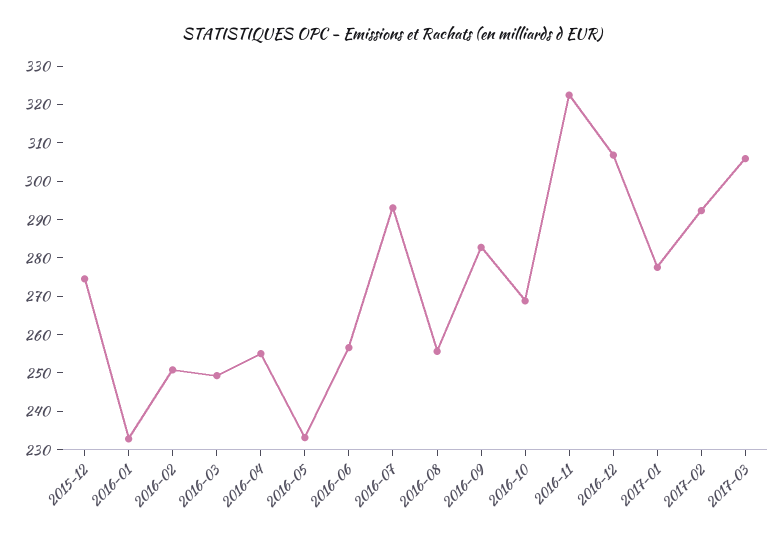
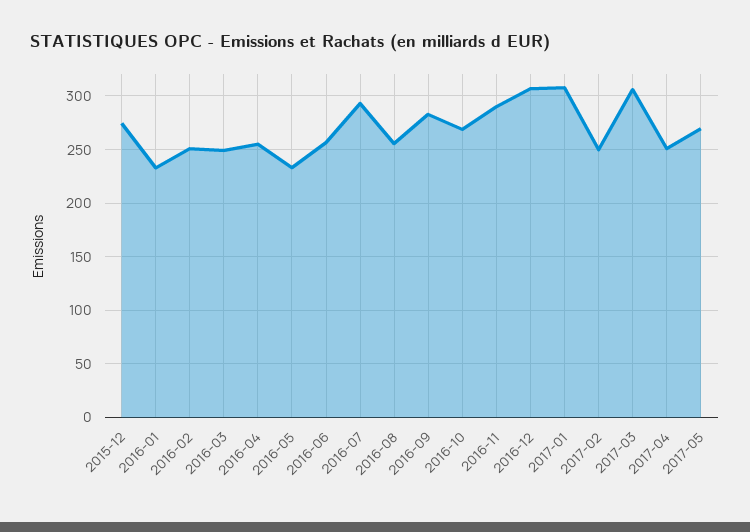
2016-11: 322.5 -> 290
2017-01: 277.5 -> 310
2017-02: 292.5 -> 250
2017-04: none -> 250
2017-05: none -> 270

